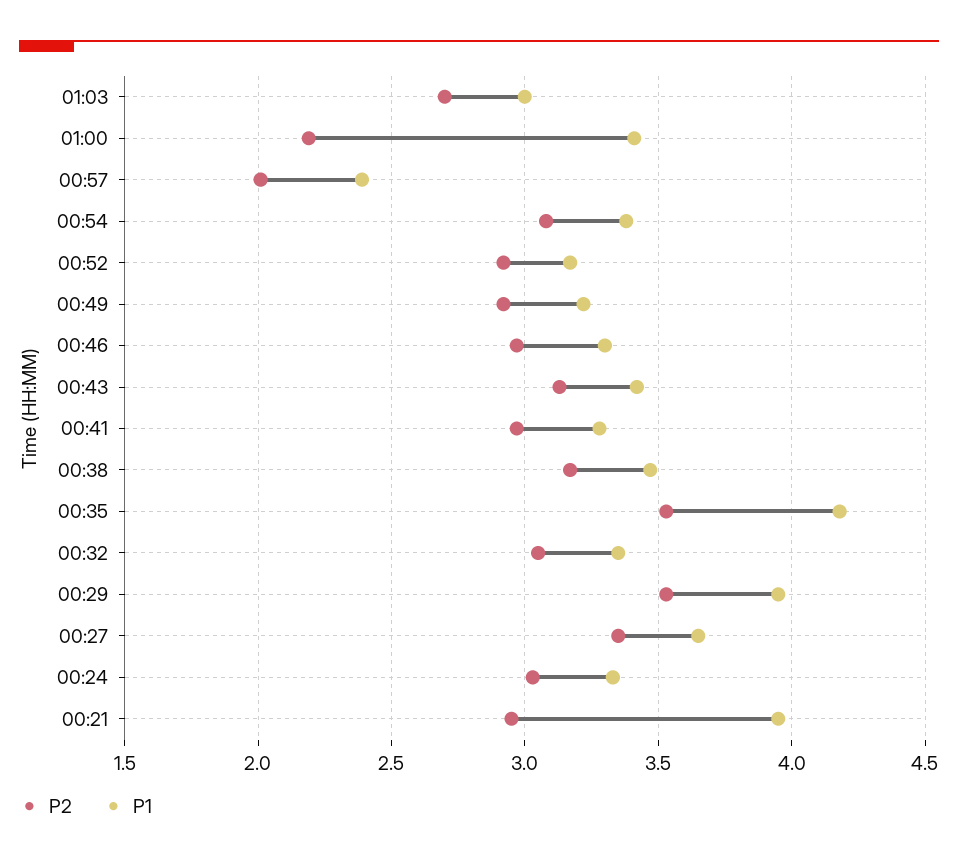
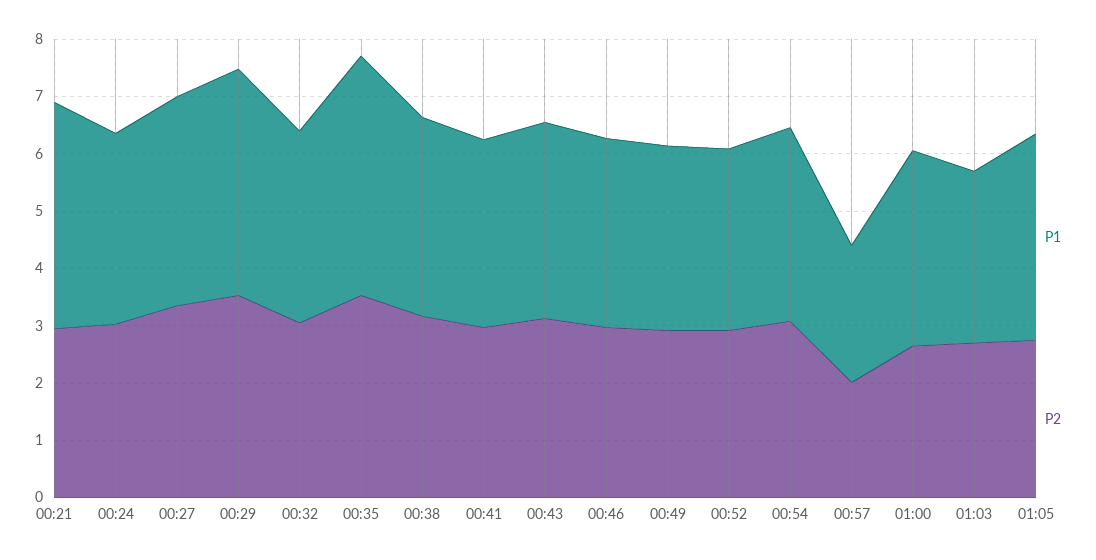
P2, 01:00: 2.2 -> 2.6
P1, 01:05: none -> 3.6
P2, 01:05: none -> 2.8

